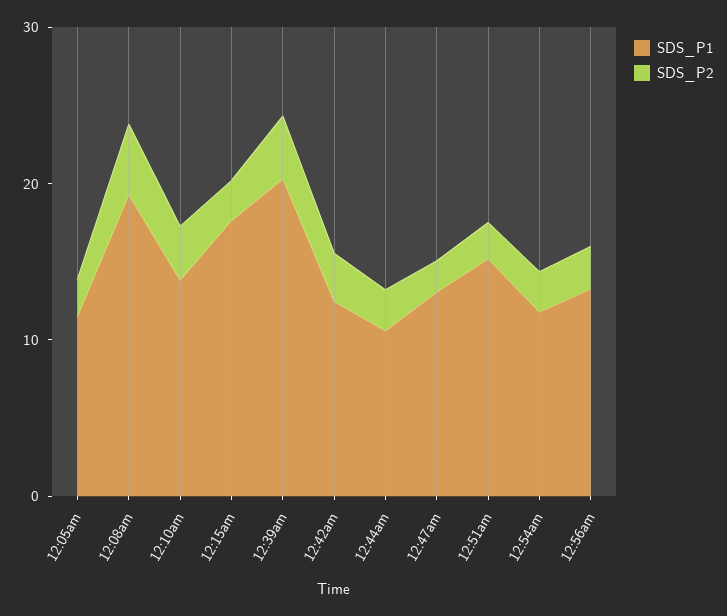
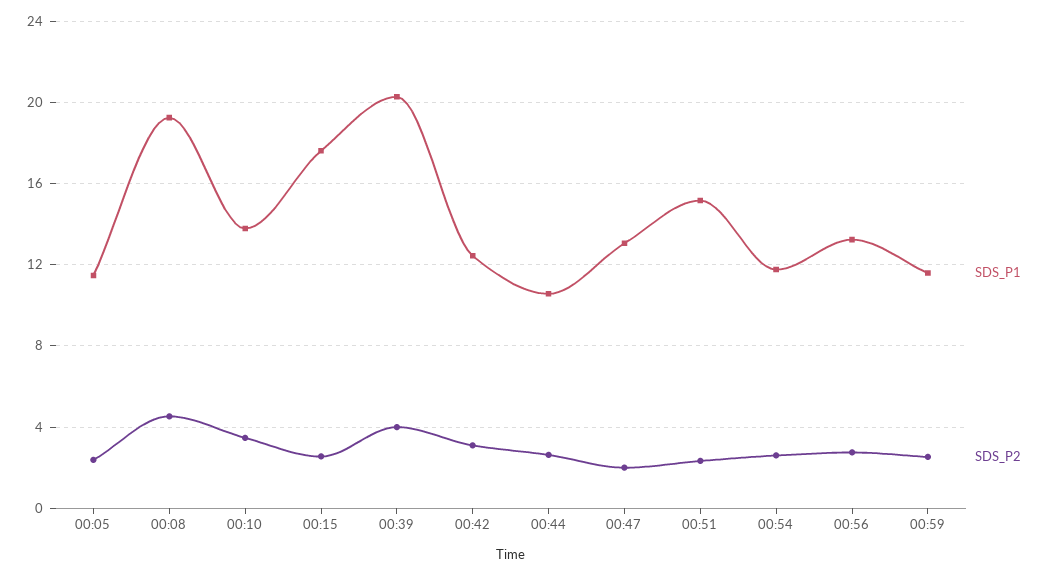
SDS_P1, 00:59: none -> 11.5
SDS_P2, 00:59: none -> 2.5

